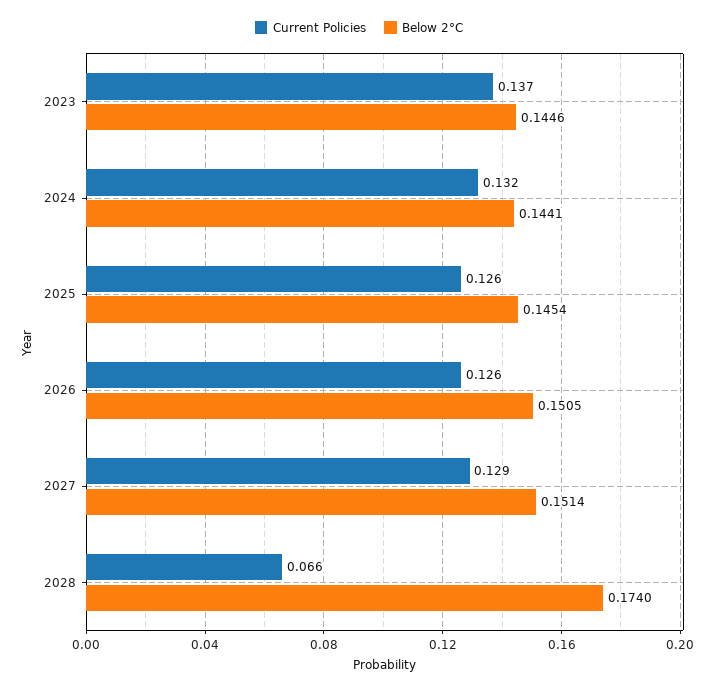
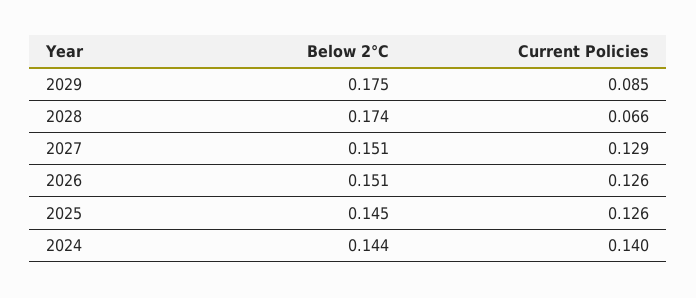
Current Policies, 2023: 0.137 -> none
Below 2°C, 2023: 0.1446 -> none
Current Policies, 2024: 0.132 -> 0.14
Below 2°C, 2029: none -> 0.175
Current Policies, 2029: none -> 0.085

